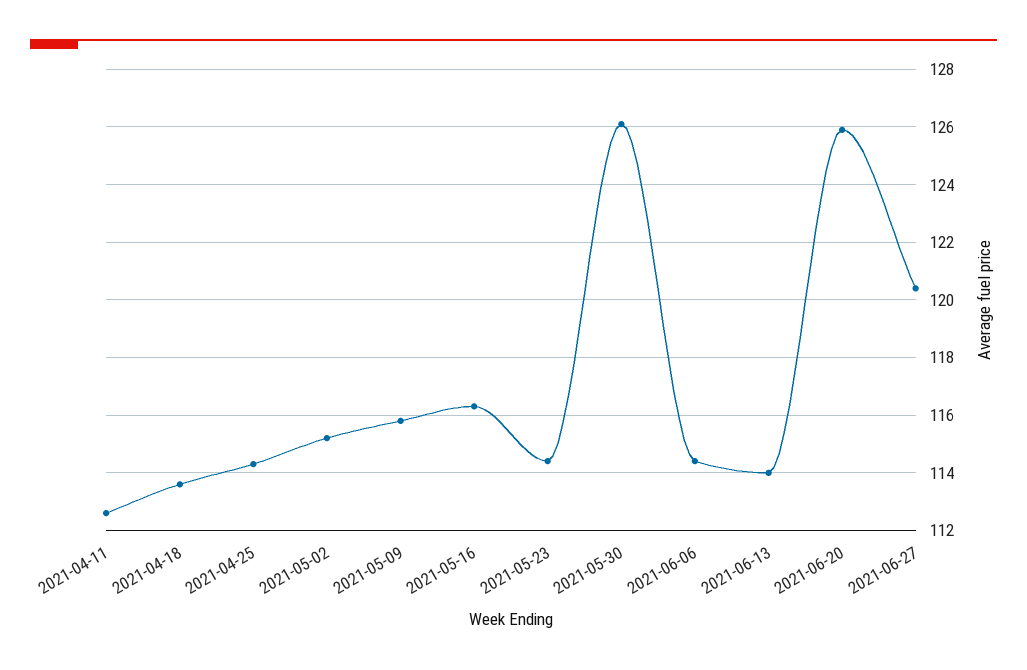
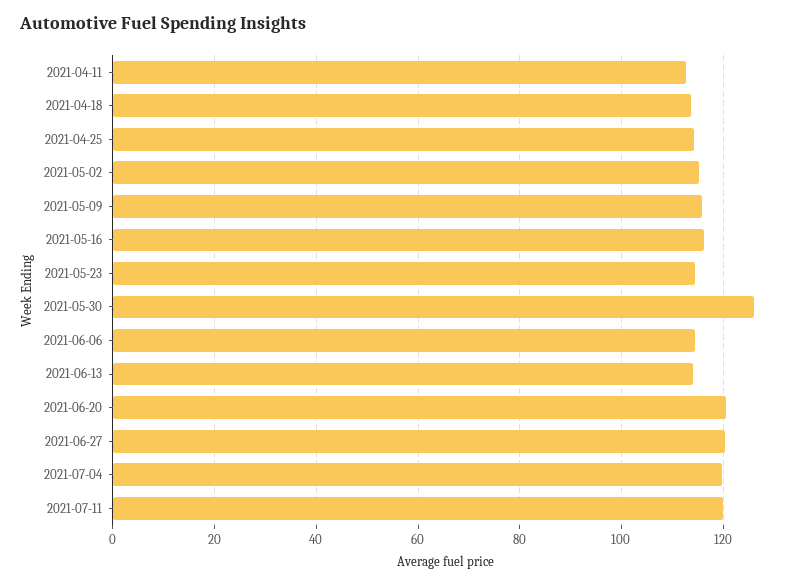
2021-06-20: 126 -> 120
2021-07-04: none -> 120
2021-07-11: none -> 120

